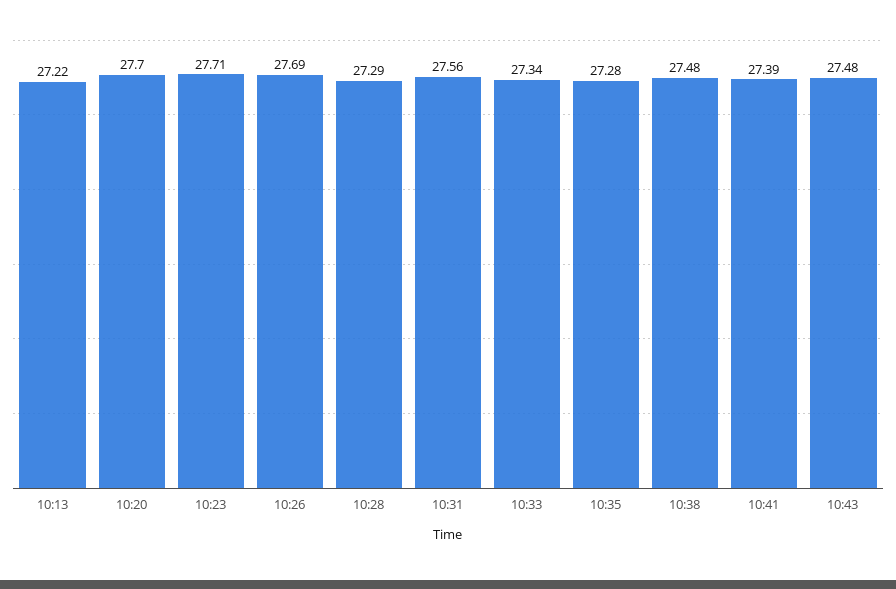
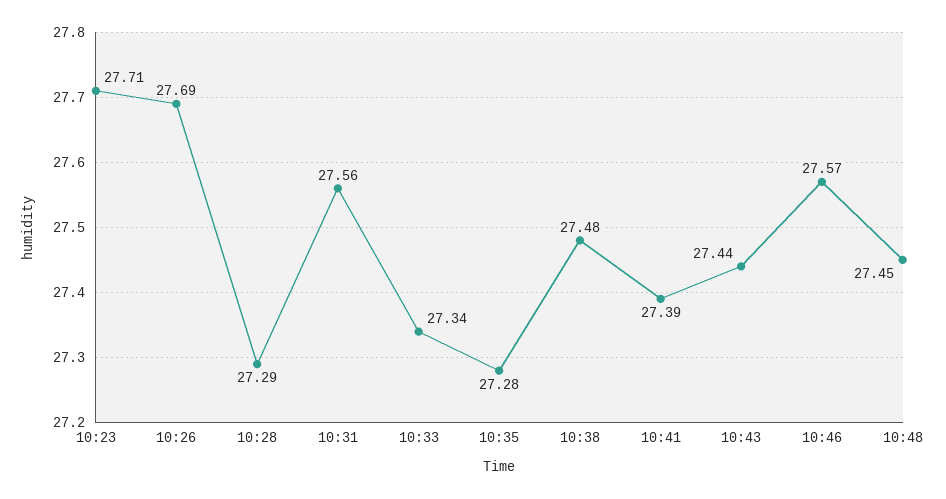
10:13: 27.22 -> none
10:20: 27.7 -> none
10:43: 27.48 -> 27.44
10:46: none -> 27.57
10:48: none -> 27.45

